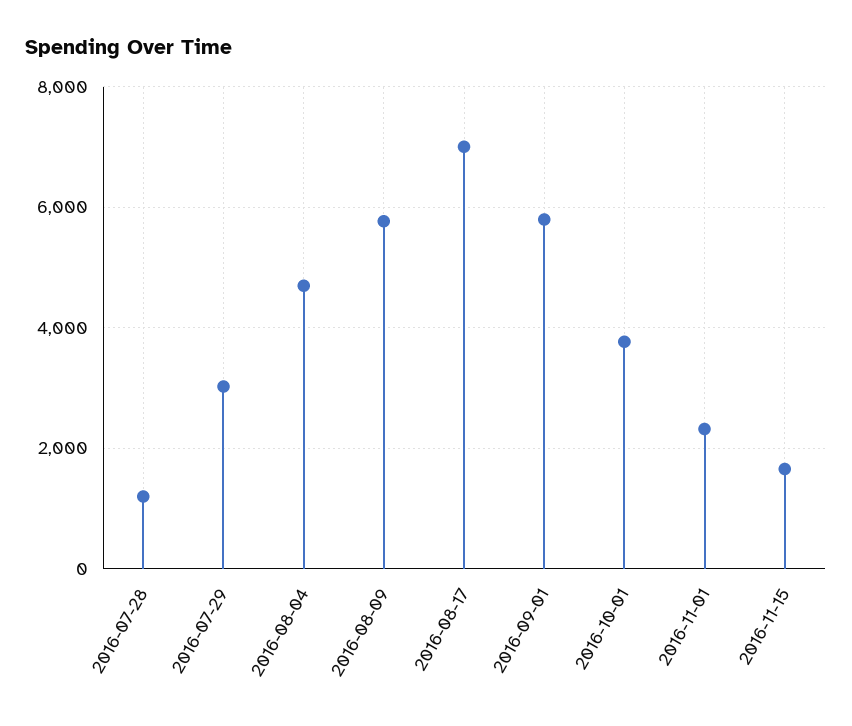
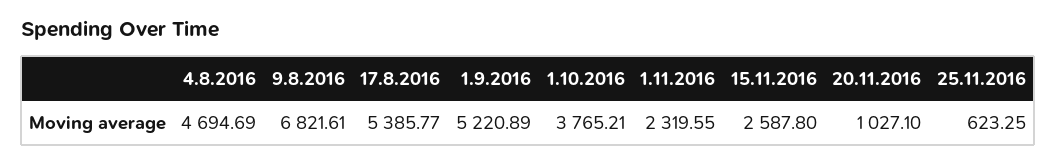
2016-07-28: 1200 -> none
2016-07-29: 3000 -> none
2016-08-09: 5800 -> 6821.61
2016-08-17: 7000 -> 5385.77
2016-09-01: 5800 -> 5220.89
2016-11-15: 1600 -> 2587.8
20.11.2016: none -> 1027.1
25.11.2016: none -> 623.25

